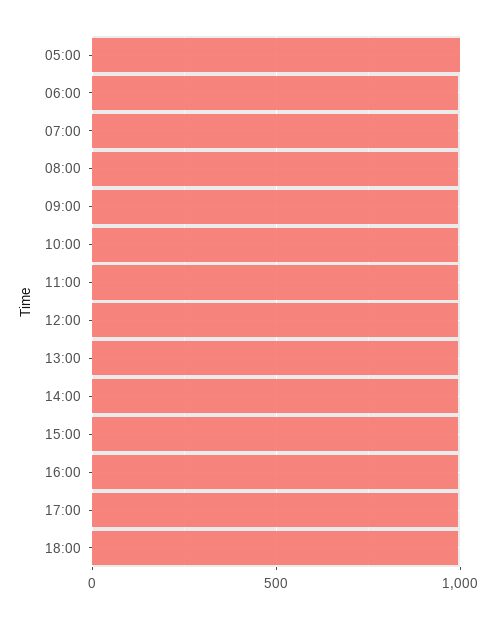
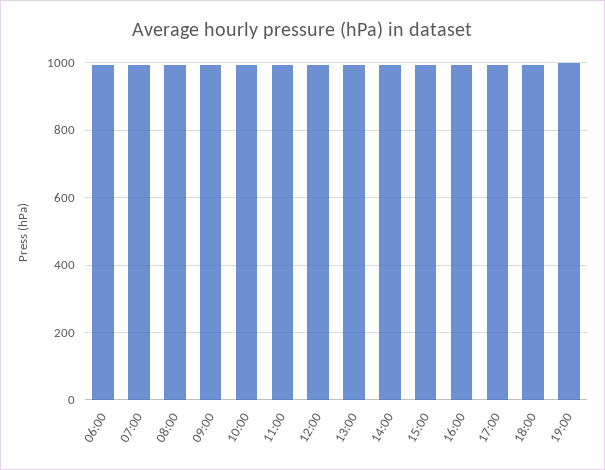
05:00: 1000 -> none
19:00: none -> 1000

